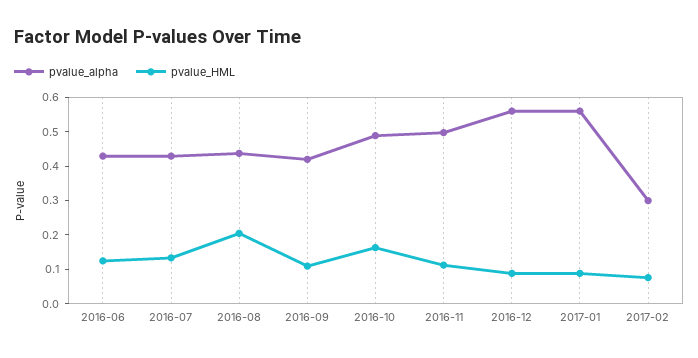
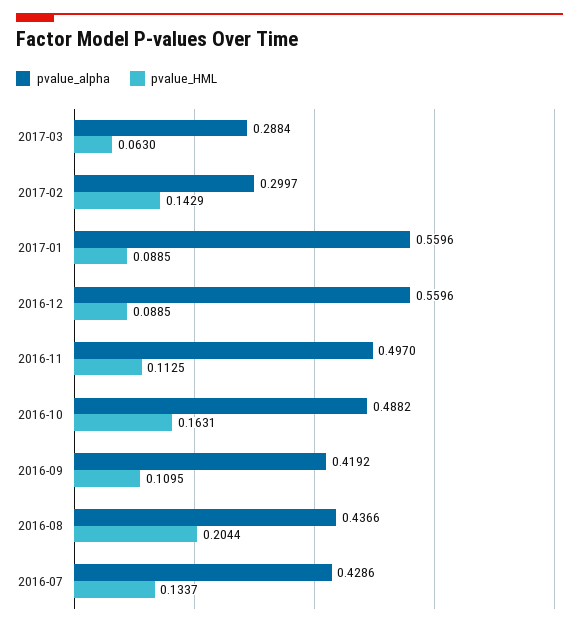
pvalue_alpha, 2016-06: 0.425 -> none
pvalue_HML, 2016-06: 0.125 -> none
pvalue_HML, 2017-02: 0.075 -> 0.1429
pvalue_alpha, 2017-03: none -> 0.2884
pvalue_HML, 2017-03: none -> 0.063

